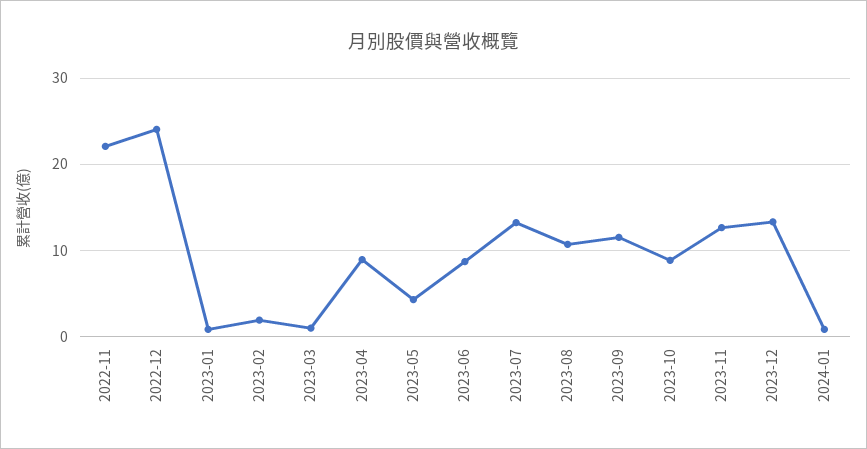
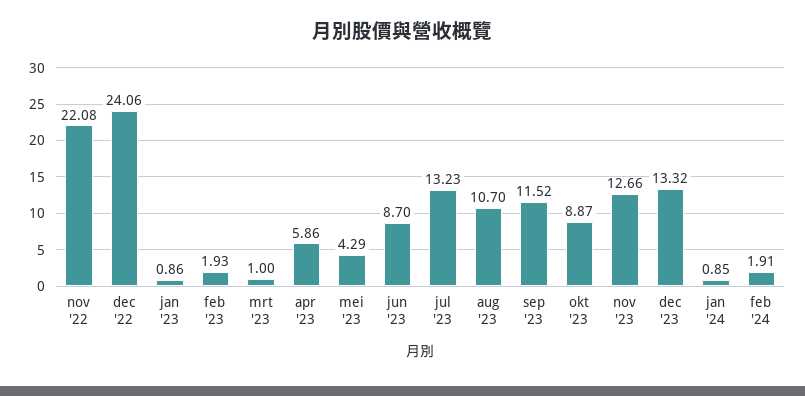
2023-04: 9 -> 5.86
feb '24: none -> 1.91

